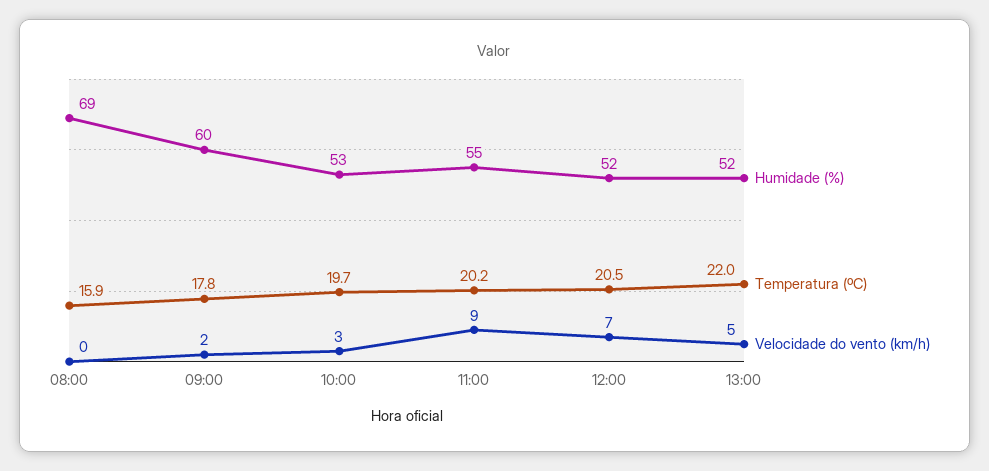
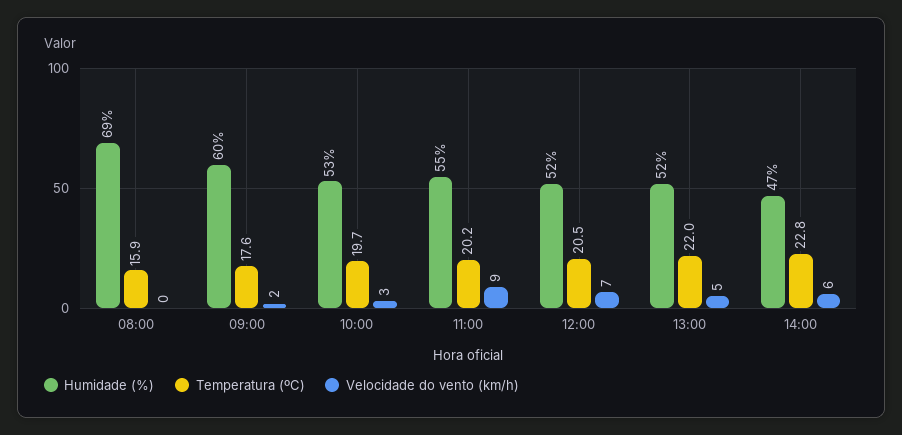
Temperatura (ºC), 09:00: 17.8 -> 17.6
Humidade (%), 14:00: none -> 47
Temperatura (ºC), 14:00: none -> 22.8
Velocidade do vento (km/h), 14:00: none -> 6

